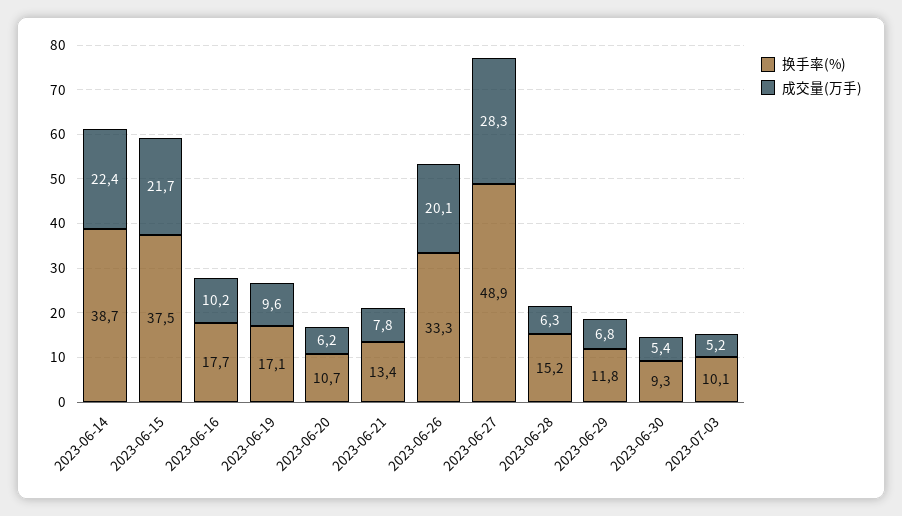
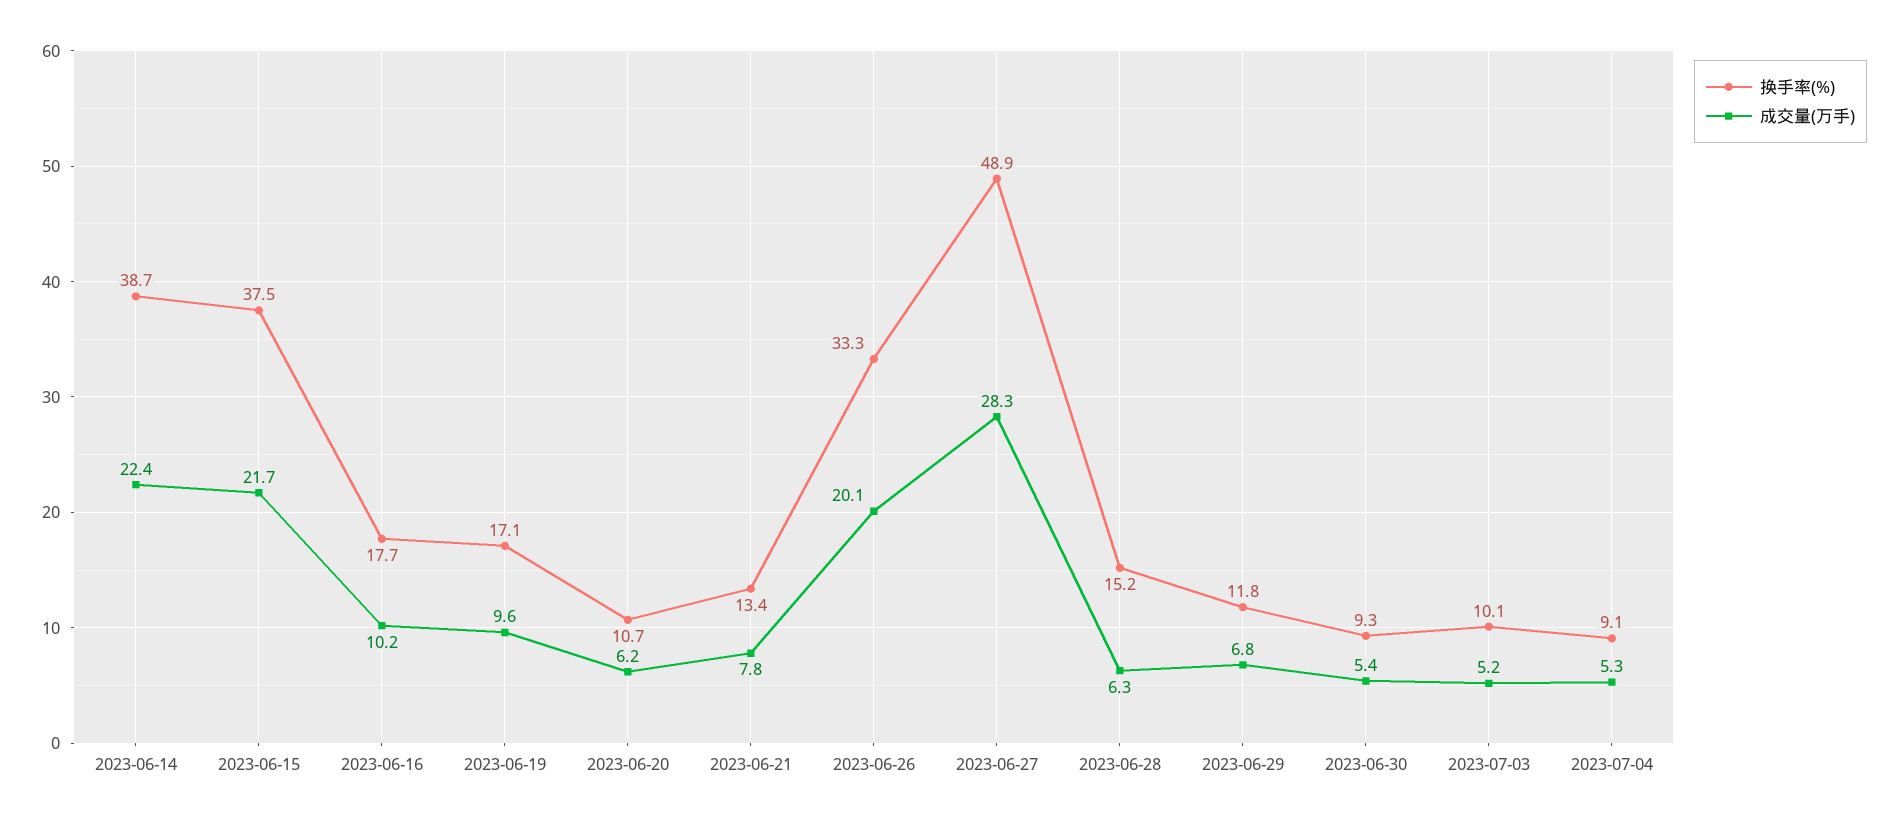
换手率(%), 2023-07-04: none -> 9.1
成交量(万手), 2023-07-04: none -> 5.3

